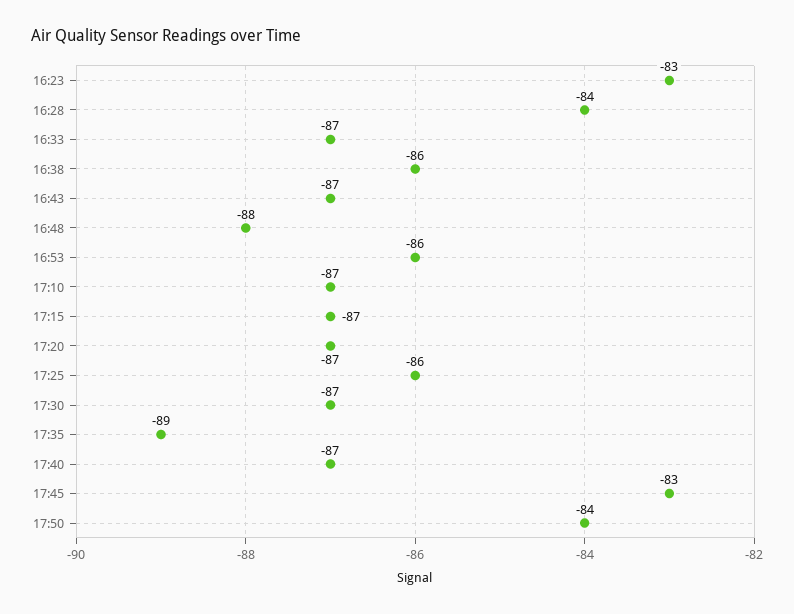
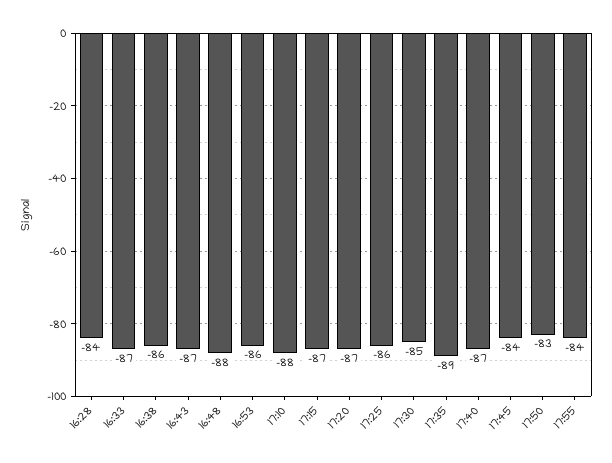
16:23: -83 -> none
17:10: -87 -> -88
17:30: -87 -> -85
17:45: -83 -> -84
17:50: -84 -> -83
17:55: none -> -84

